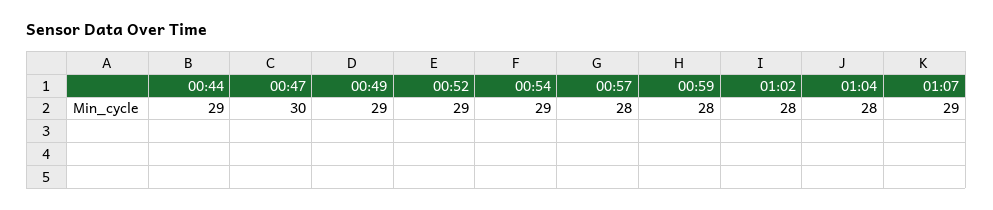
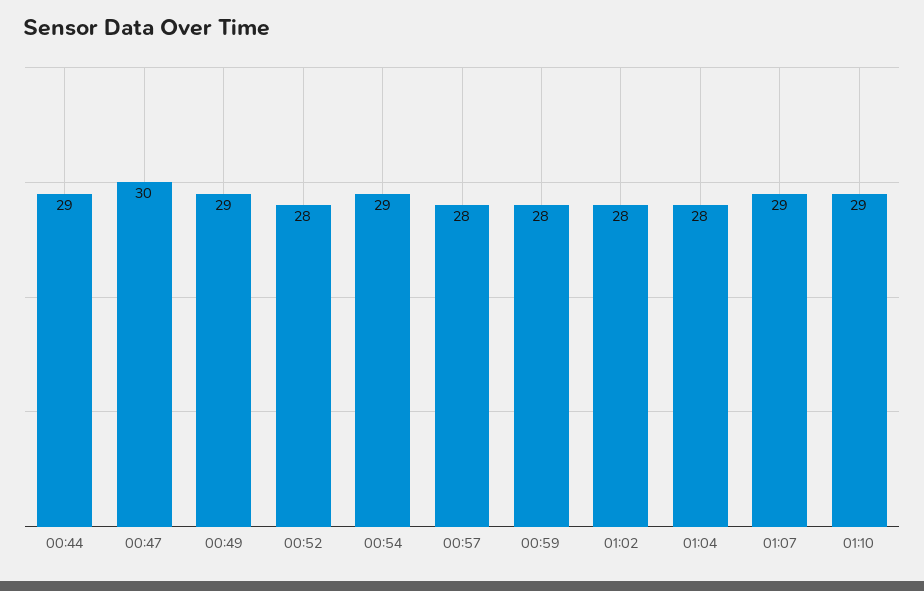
00:52: 29 -> 28
01:10: none -> 29

